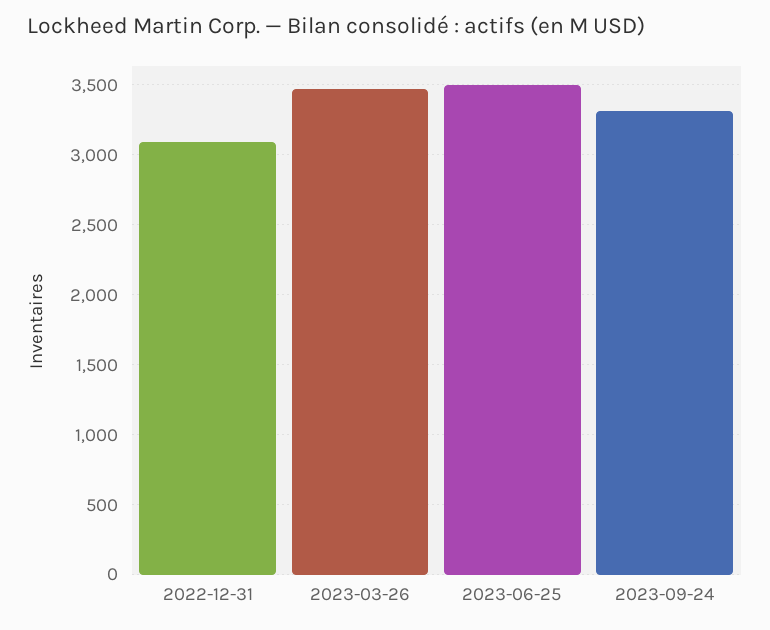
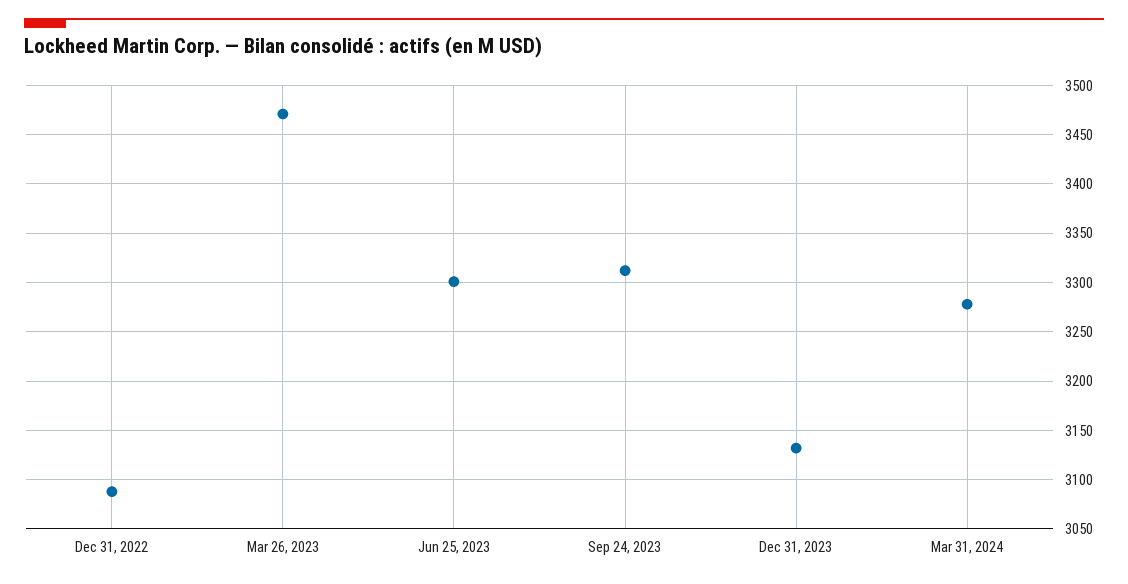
2023-06-25: 3500 -> 3300
Dec 31, 2023: none -> 3130
Mar 31, 2024: none -> 3280

